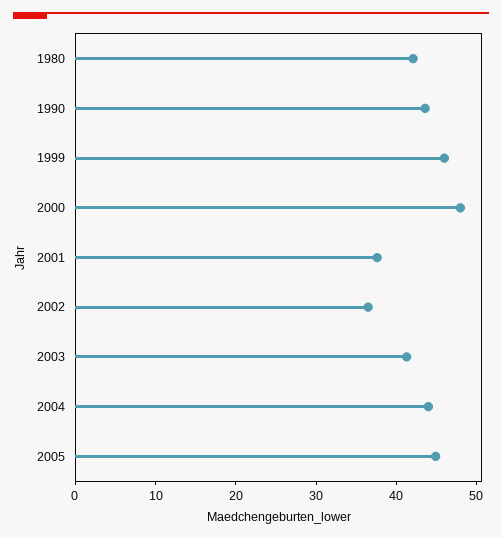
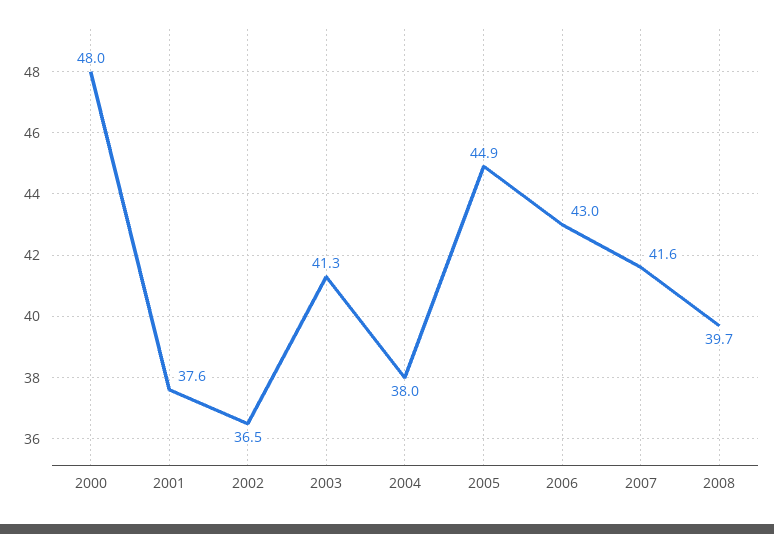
1980: 42 -> none
1990: 44 -> none
1999: 46 -> none
2004: 44 -> 38
2006: none -> 43
2007: none -> 41.6
2008: none -> 39.7

